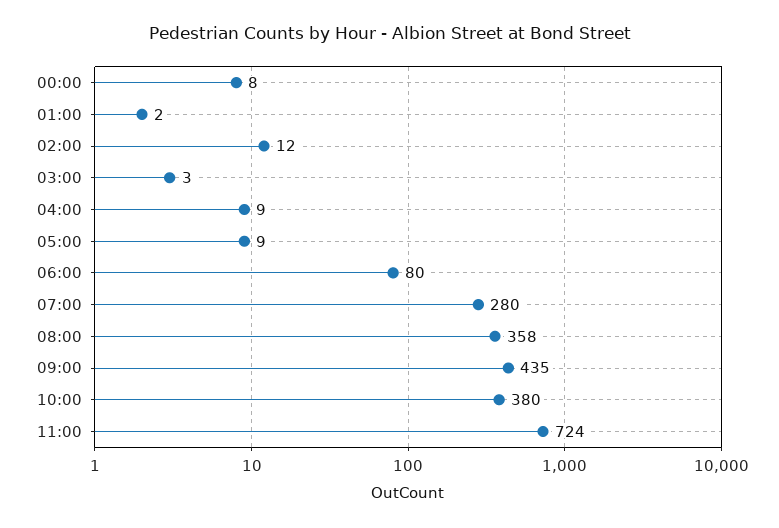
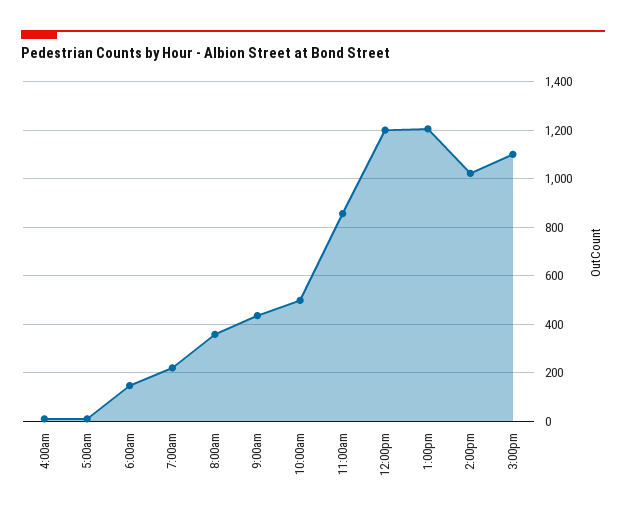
00:00: 8 -> none
01:00: 2 -> none
02:00: 12 -> none
03:00: 3 -> none
06:00: 80 -> 150
07:00: 280 -> 225
10:00: 380 -> 500
11:00: 724 -> 850
12:00pm: none -> 1200
1:00pm: none -> 1200
2:00pm: none -> 1025
3:00pm: none -> 1100

